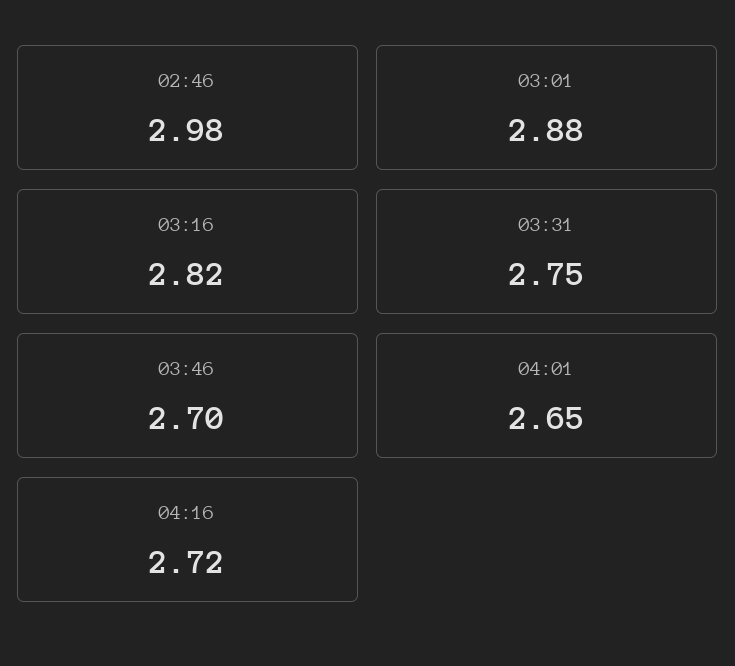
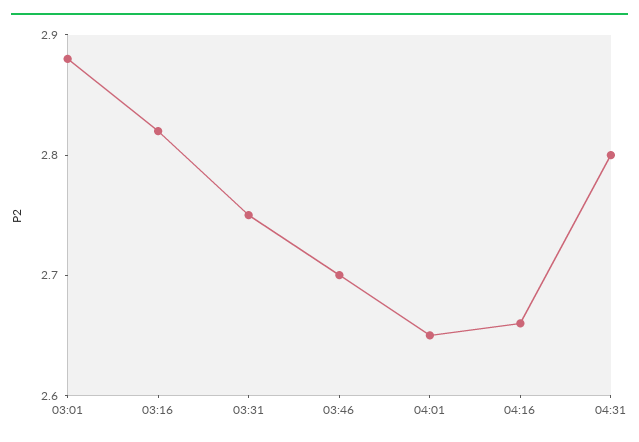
02:46: 2.98 -> none
04:16: 2.72 -> 2.66
04:31: none -> 2.8

